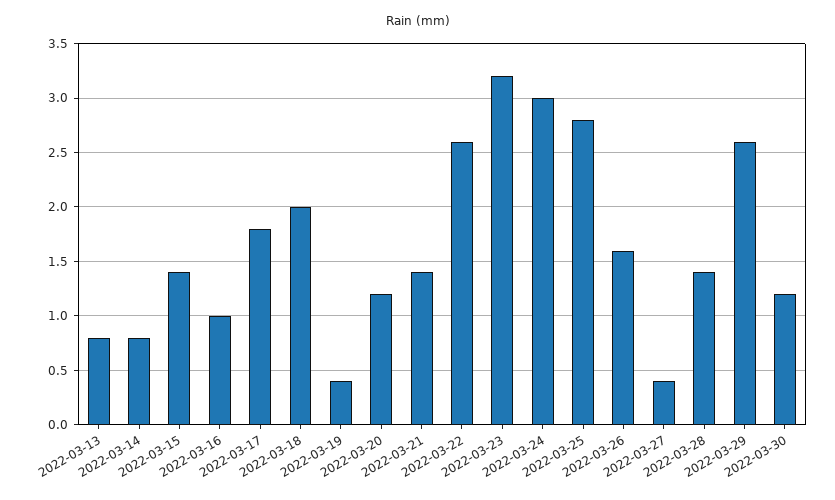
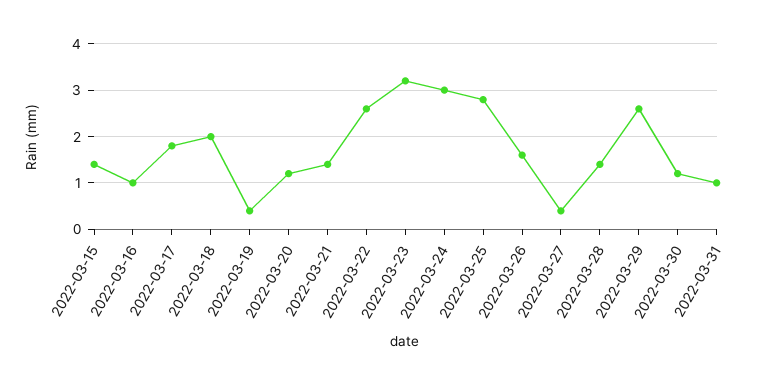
2022-03-13: 0.8 -> none
2022-03-14: 0.8 -> none
2022-03-31: none -> 1

